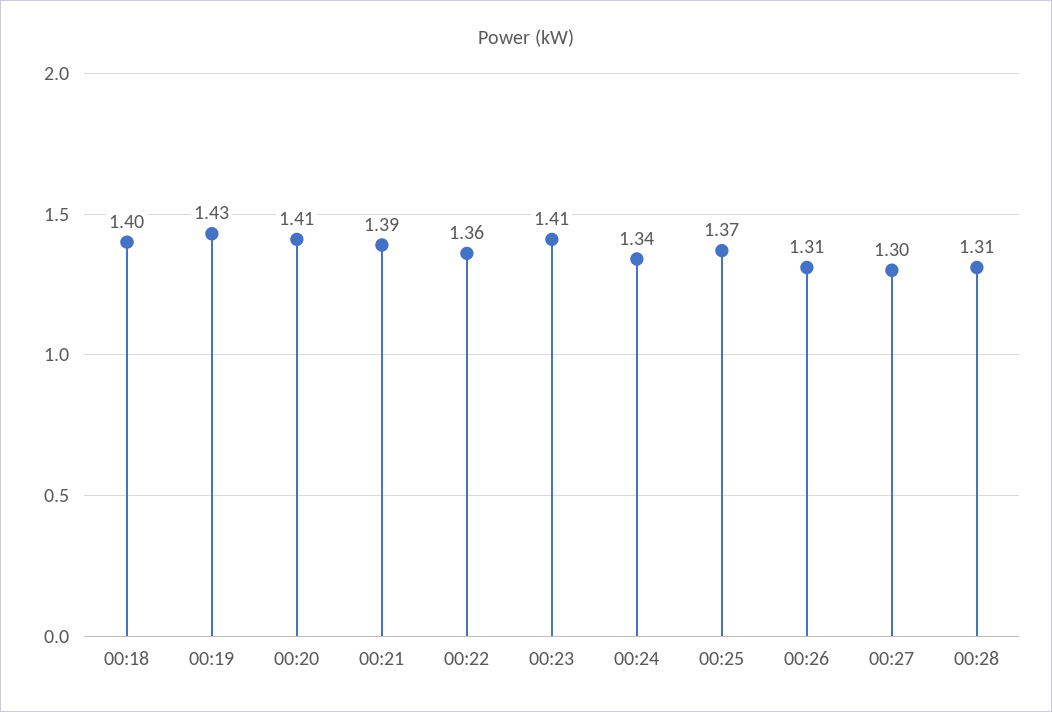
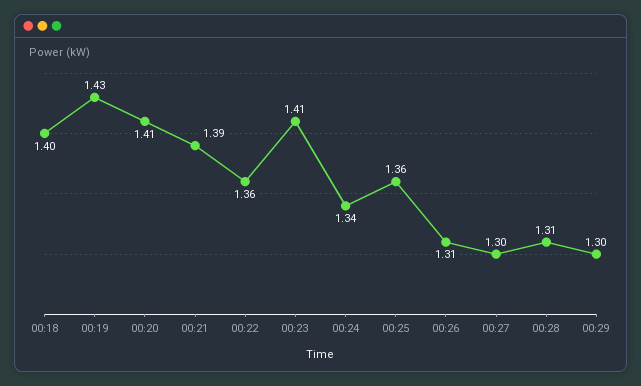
00:25: 1.37 -> 1.36
00:29: none -> 1.3

